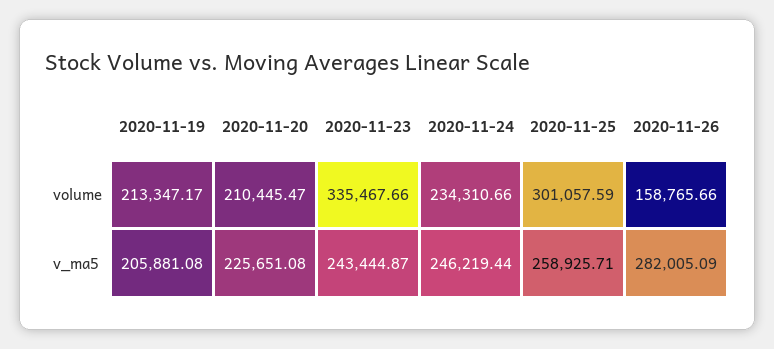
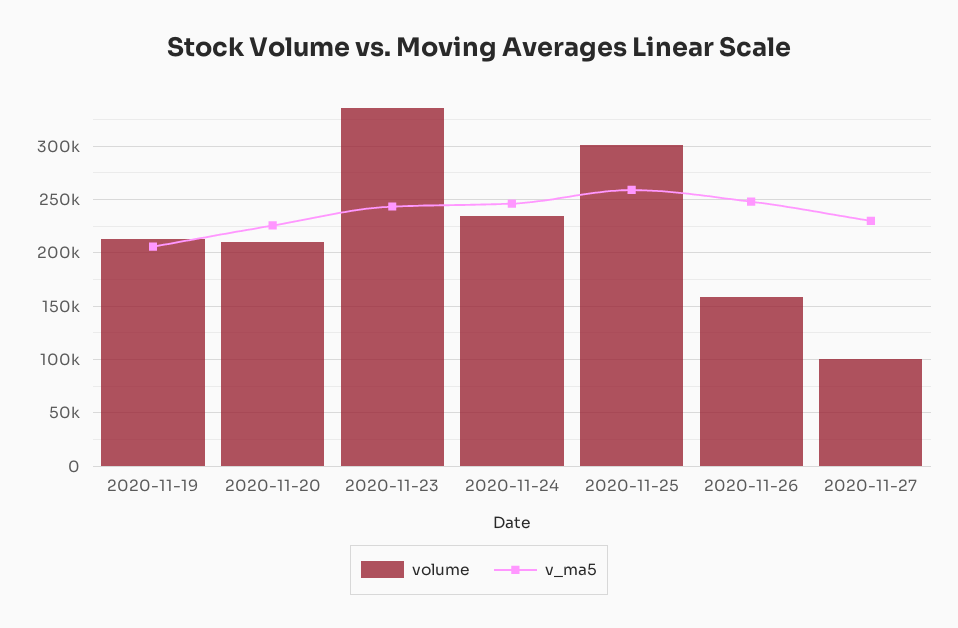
v_ma5, 2020-11-26: 282005.09 -> 250000
volume, 2020-11-27: none -> 100000
v_ma5, 2020-11-27: none -> 230000

